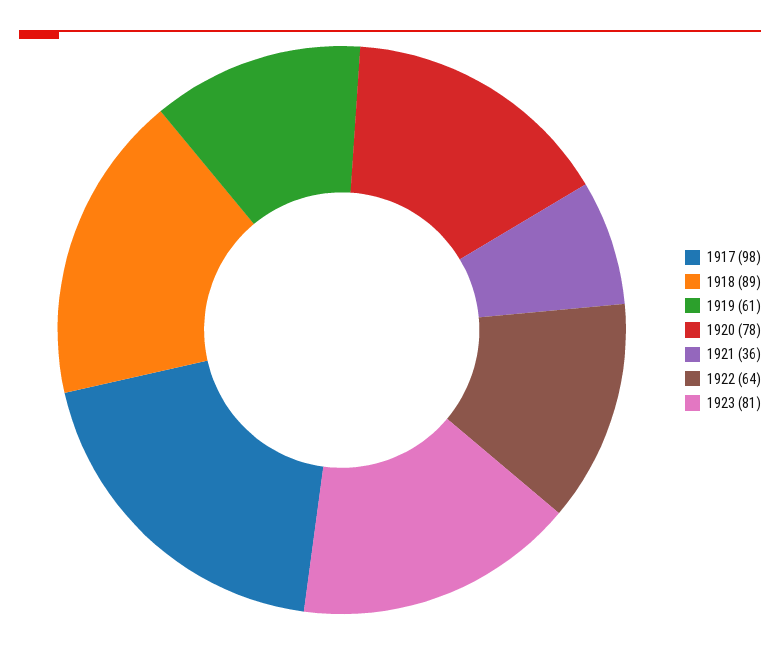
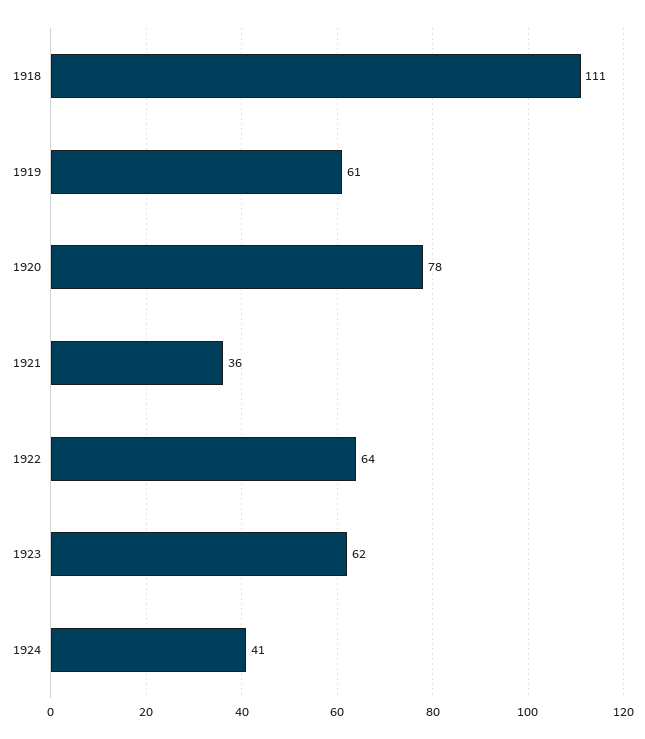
1917: 98 -> none
1918: 89 -> 111
1923: 81 -> 62
1924: none -> 41

